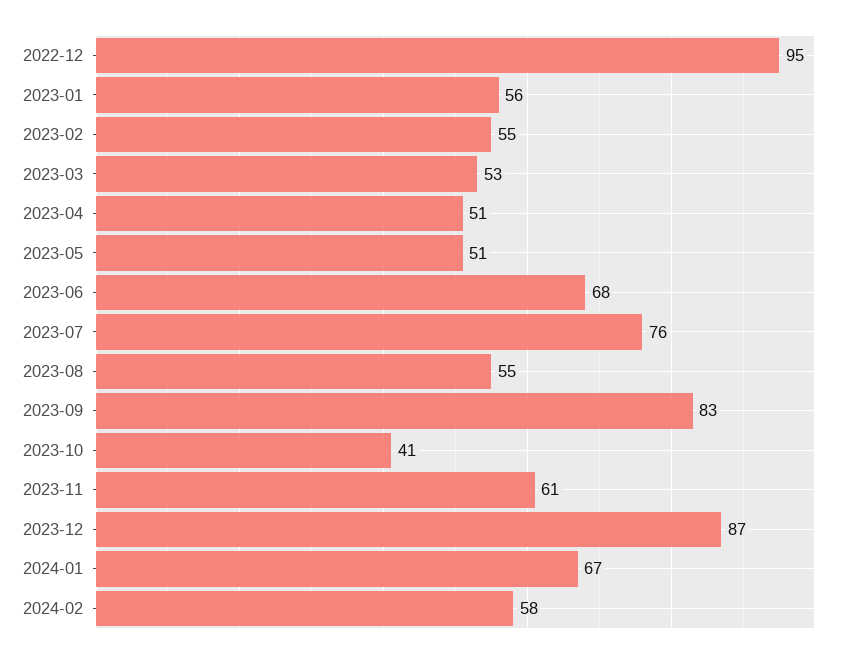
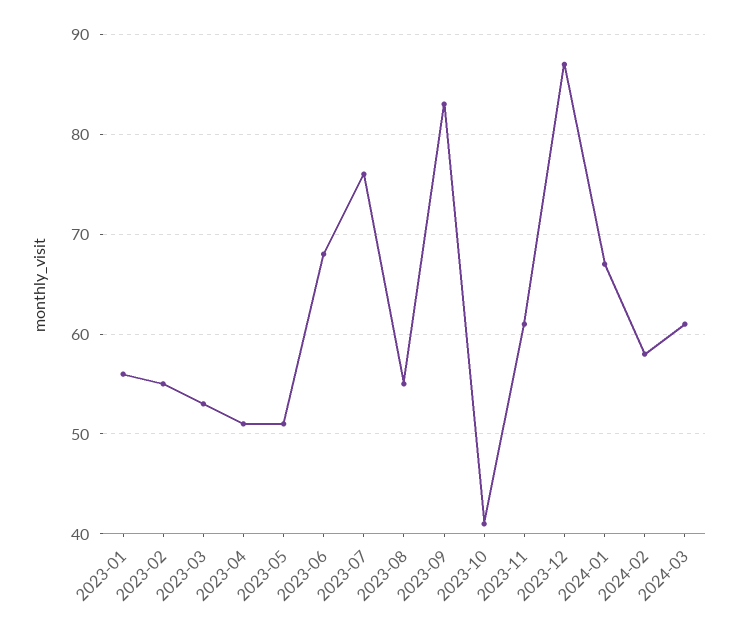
2022-12: 95 -> none
2024-03: none -> 61

